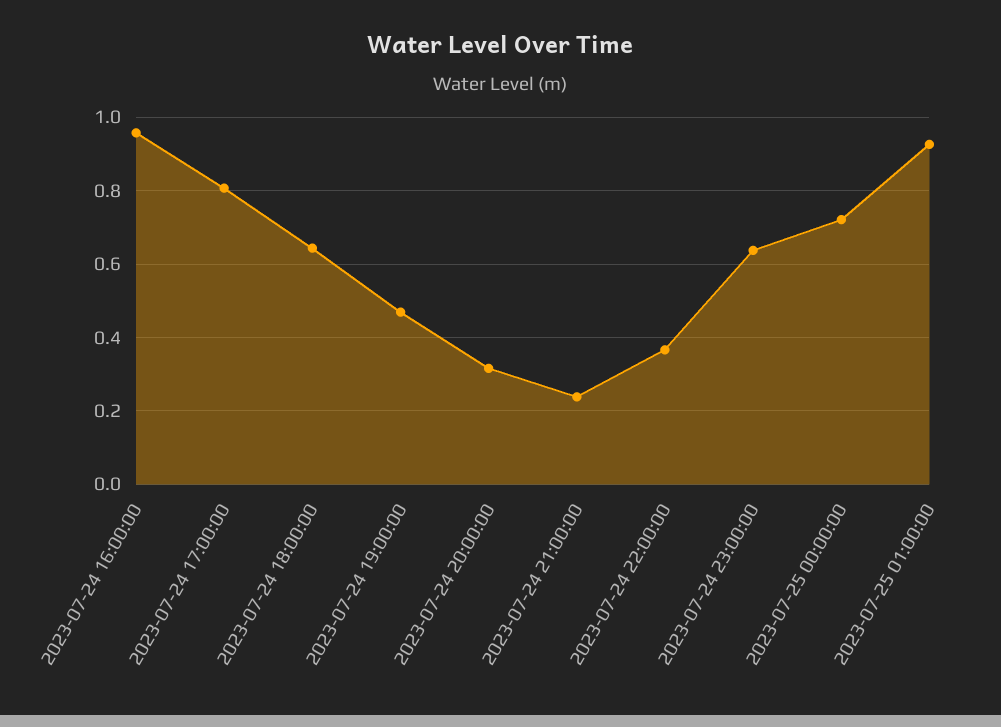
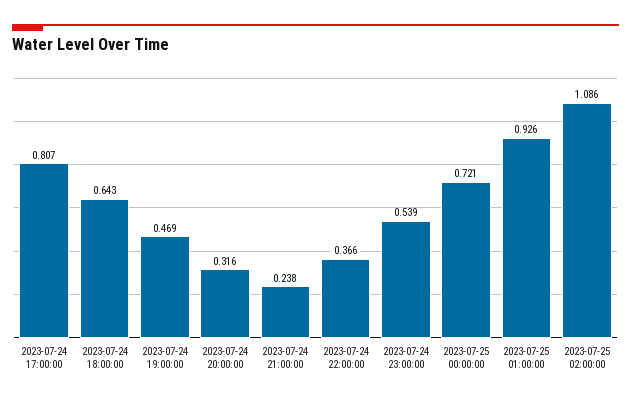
2023-07-24 16:00:00: 0.96 -> none
2023-07-24 23:00:00: 0.64 -> 0.539
2023-07-25 02:00:00: none -> 1.086

